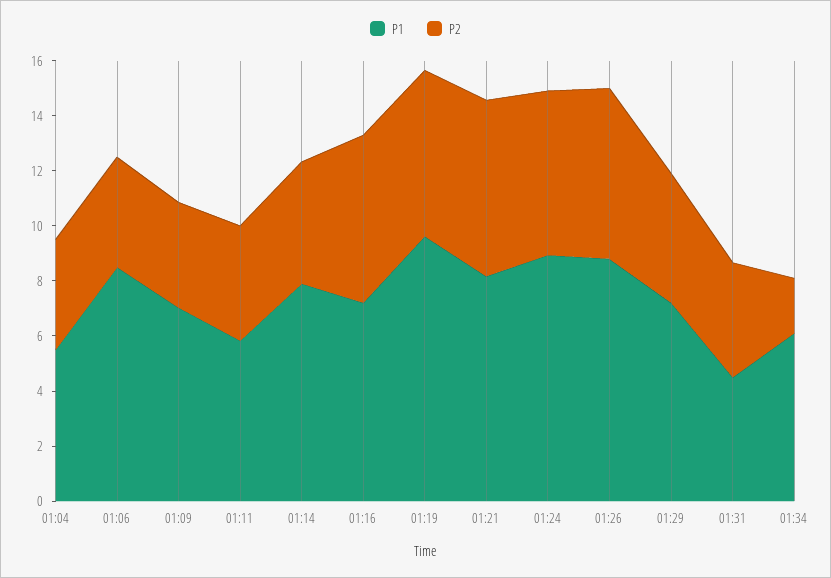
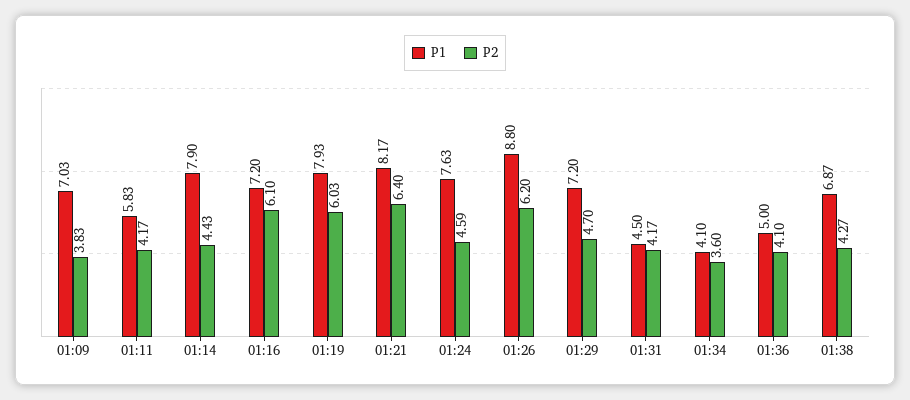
P1, 01:04: 5.5 -> none
P2, 01:04: 4 -> none
P1, 01:06: 8.5 -> none
P2, 01:06: 4 -> none
P1, 01:19: 9.5 -> 7.93
P1, 01:24: 9 -> 7.63
P2, 01:24: 6 -> 4.59
P1, 01:34: 6 -> 4.1
P2, 01:34: 2 -> 3.6
P1, 01:36: none -> 5
P2, 01:36: none -> 4.1
P1, 01:38: none -> 6.87
P2, 01:38: none -> 4.27

